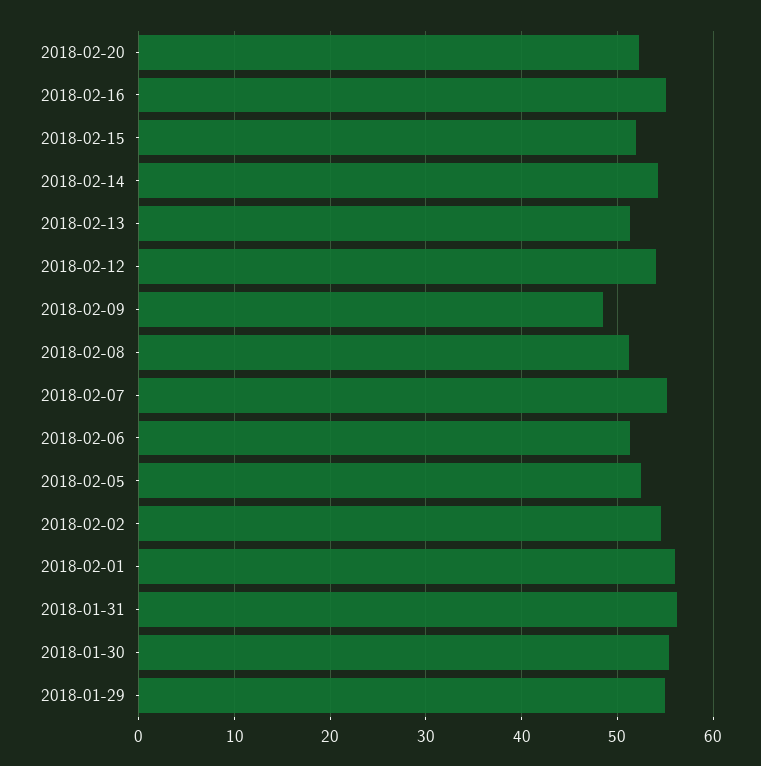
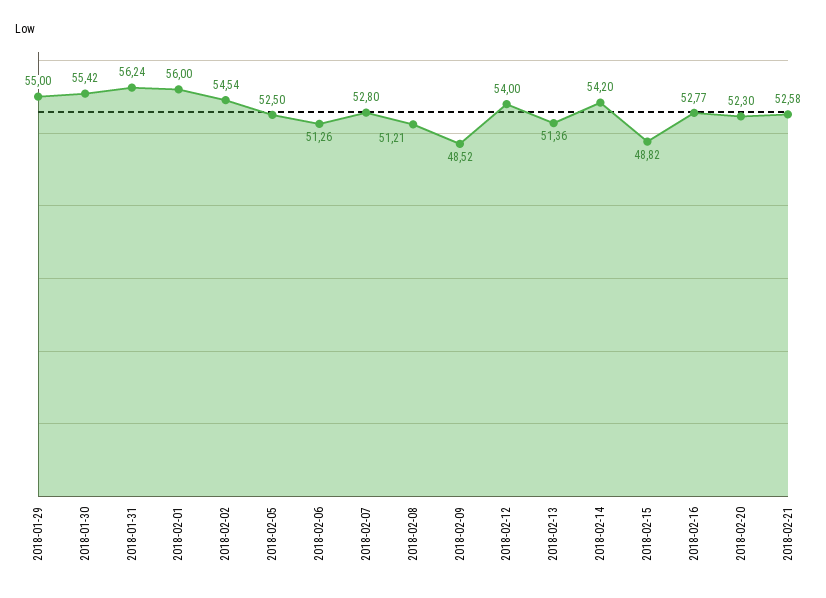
2018-02-16: 55 -> 52.77
2018-02-15: 52 -> 48.82
2018-02-07: 55 -> 52.8
2018-02-21: none -> 52.58

